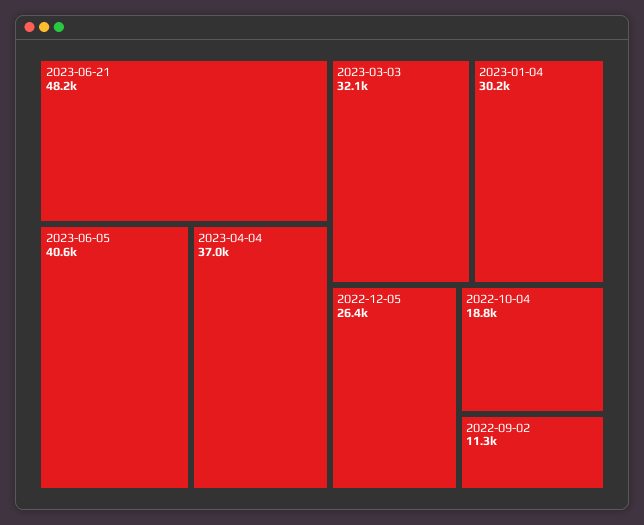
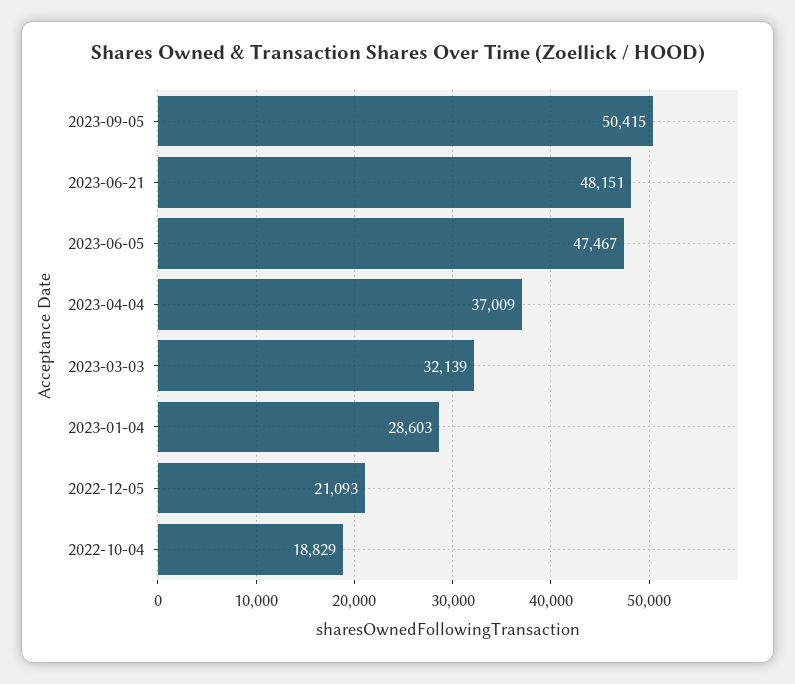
2023-06-05: 40600 -> 47467
2023-01-04: 30200 -> 28603
2022-12-05: 26400 -> 21093
2022-09-02: 11300 -> none
2023-09-05: none -> 50415

